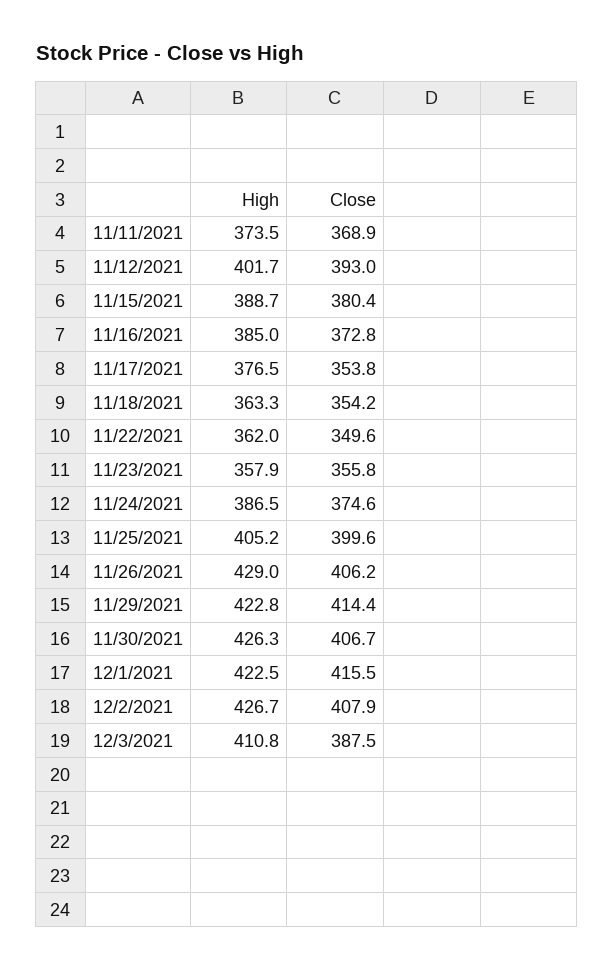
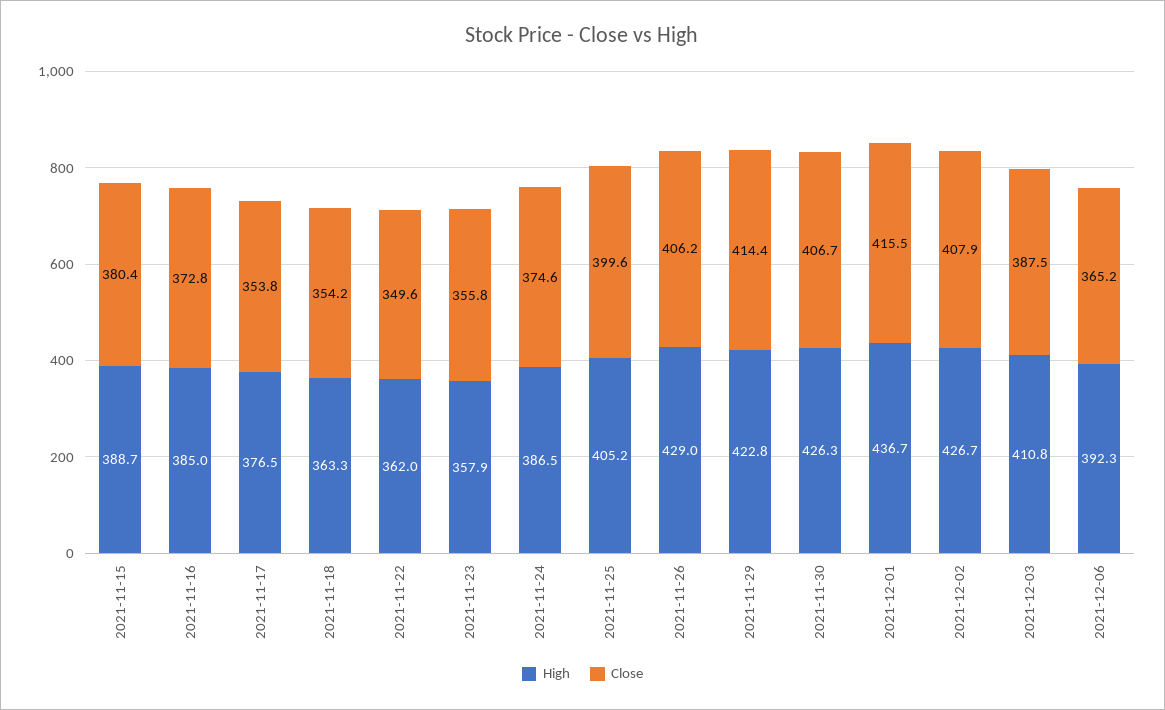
High, 11/11/2021: 373.5 -> none
Close, 11/11/2021: 368.9 -> none
High, 11/12/2021: 401.7 -> none
Close, 11/12/2021: 393 -> none
High, 12/1/2021: 422.5 -> 436.7
High, 2021-12-06: none -> 392.3
Close, 2021-12-06: none -> 365.2

